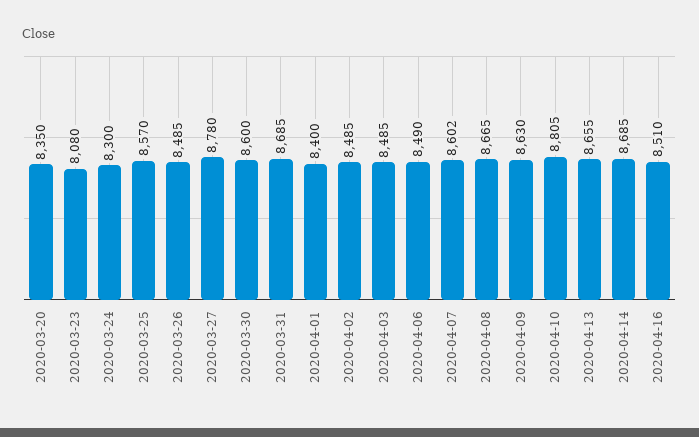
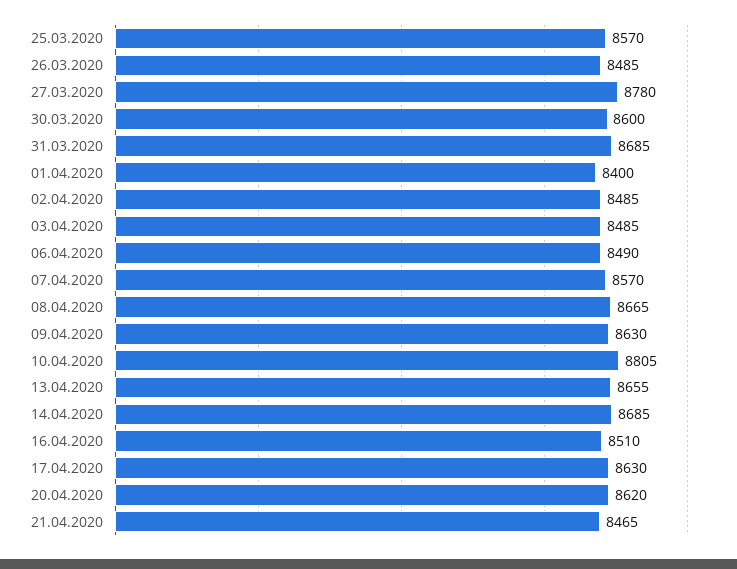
2020-03-20: 8350 -> none
2020-03-23: 8080 -> none
2020-03-24: 8300 -> none
2020-04-07: 8602 -> 8570
17.04.2020: none -> 8630
20.04.2020: none -> 8620
21.04.2020: none -> 8465

